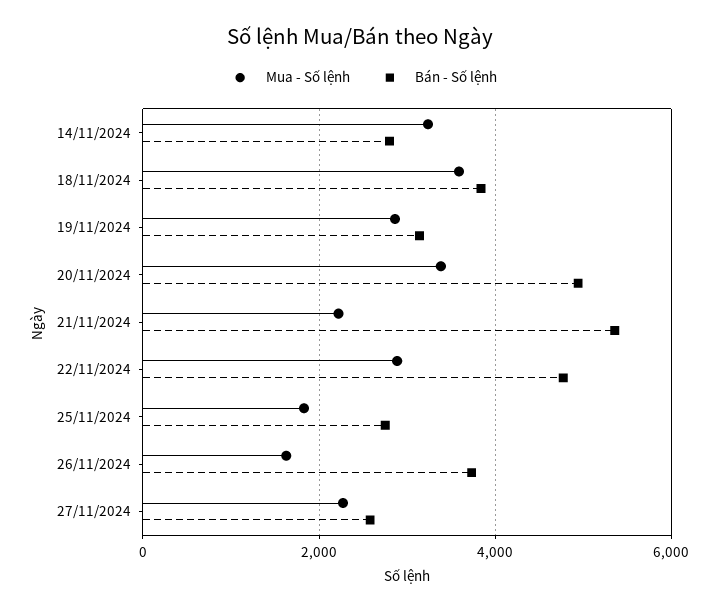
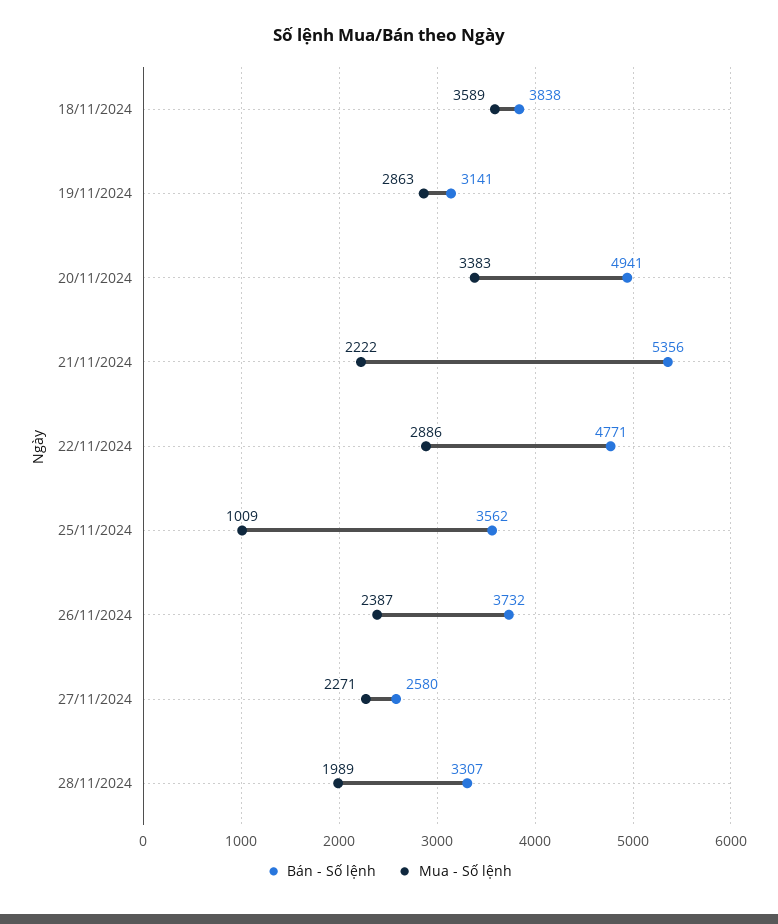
Mua - Số lệnh, 14/11/2024: 3200 -> none
Bán - Số lệnh, 14/11/2024: 2800 -> none
Mua - Số lệnh, 25/11/2024: 1800 -> 1009
Bán - Số lệnh, 25/11/2024: 2800 -> 3562
Mua - Số lệnh, 26/11/2024: 1600 -> 2387
Bán - Số lệnh, 28/11/2024: none -> 3307
Mua - Số lệnh, 28/11/2024: none -> 1989

